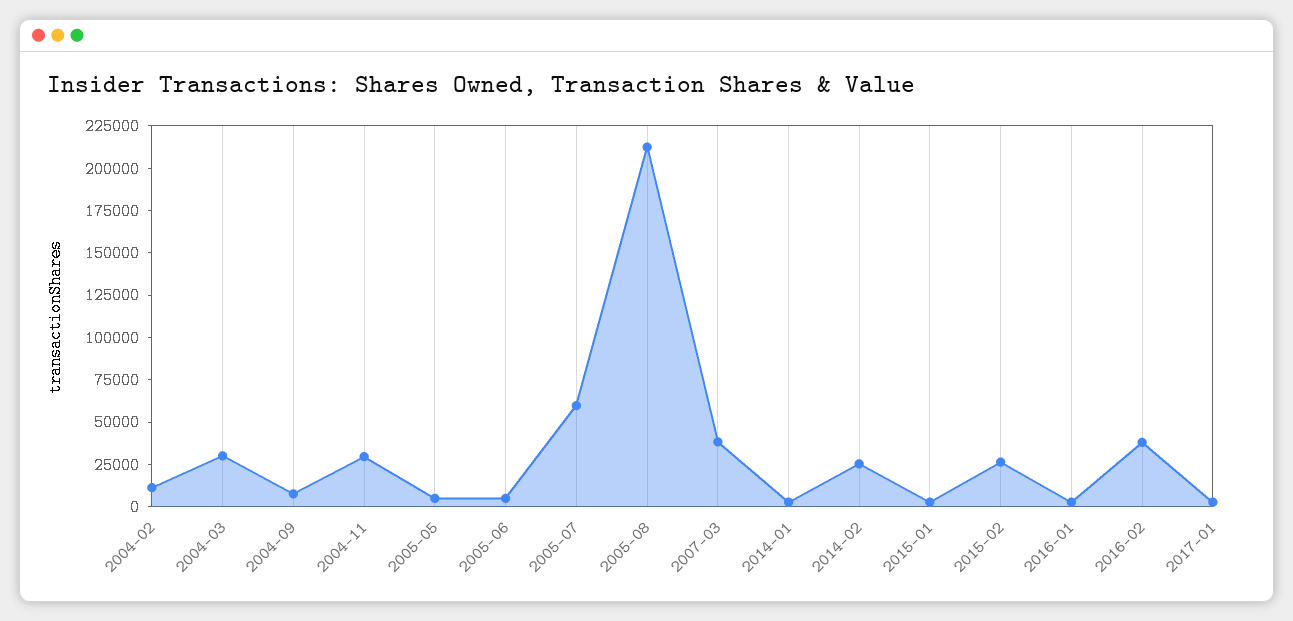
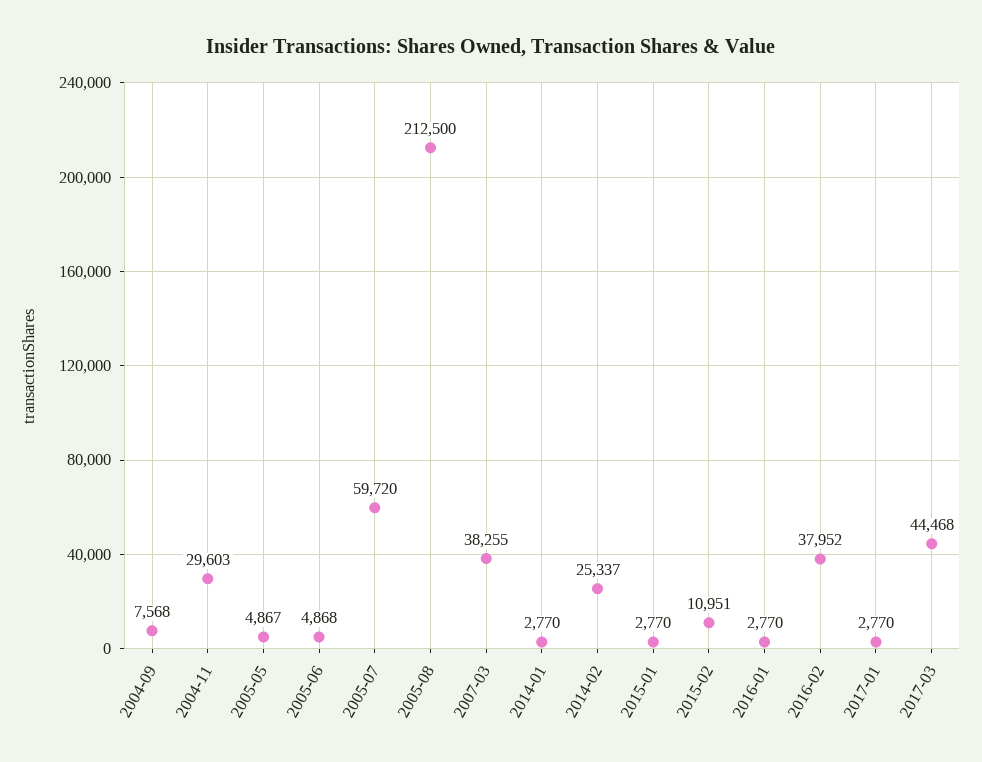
2004-02: 10000 -> none
2004-03: 30000 -> none
2015-02: 25000 -> 10951
2017-03: none -> 44468

